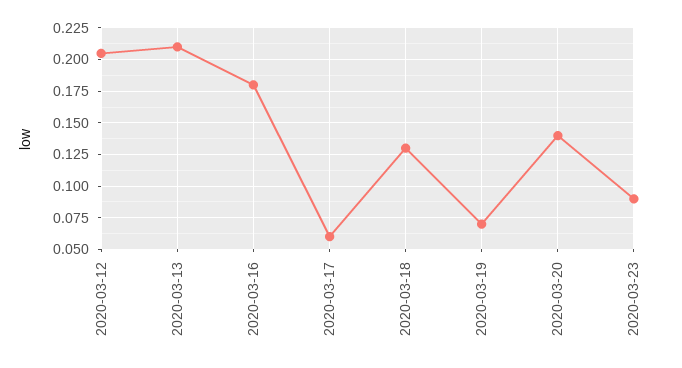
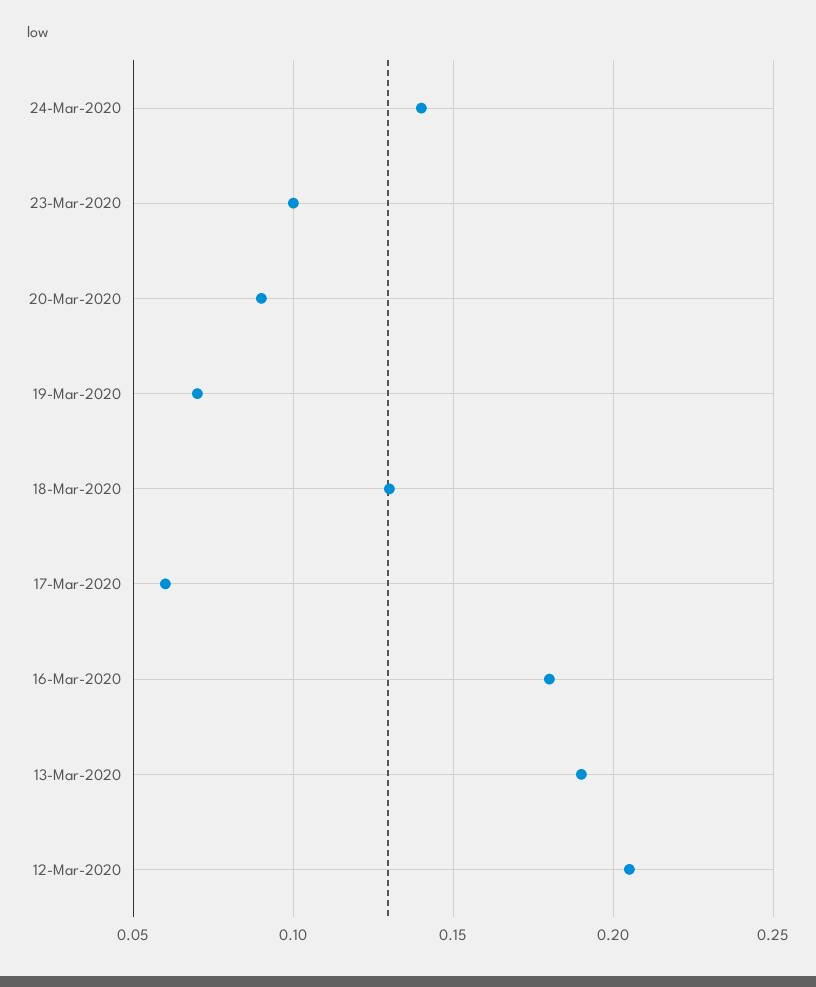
2020-03-13: 0.21 -> 0.19
2020-03-20: 0.14 -> 0.09
2020-03-23: 0.09 -> 0.1
24-Mar-2020: none -> 0.14

